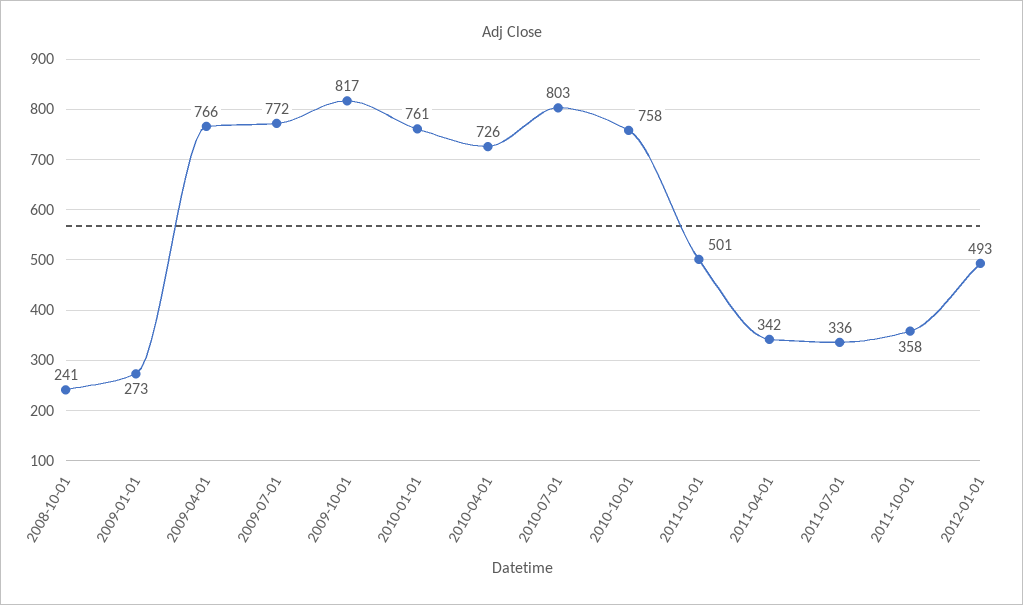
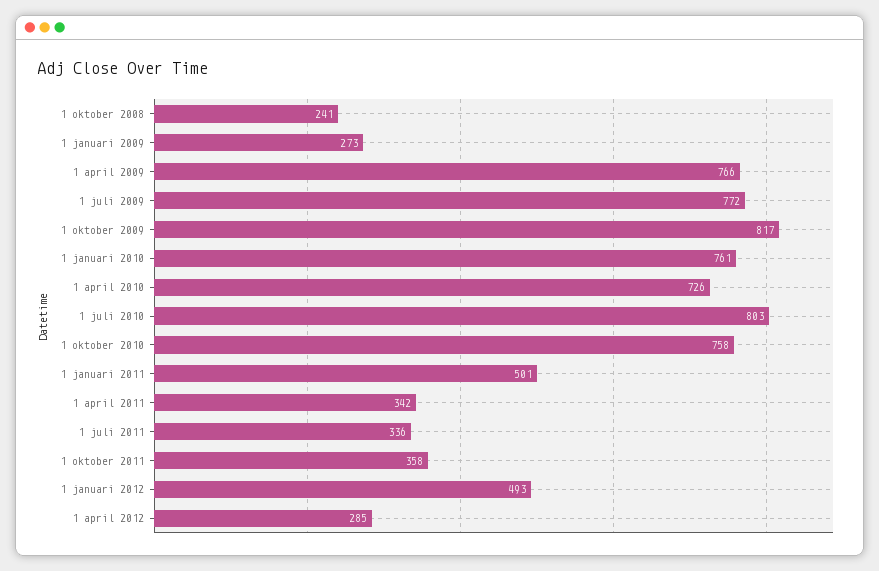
1 april 2012: none -> 285

